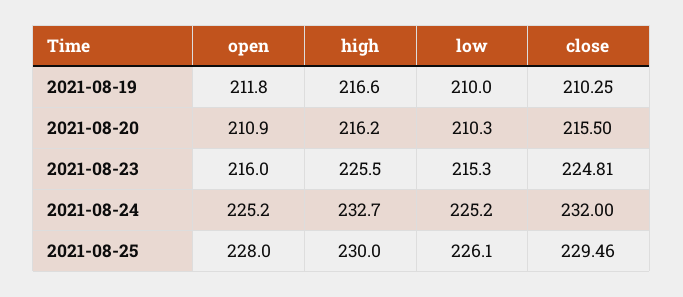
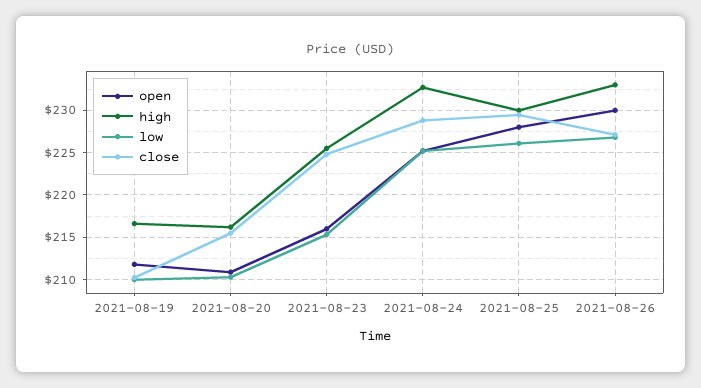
close, 2021-08-24: 232 -> 229
open, 2021-08-26: none -> 230
high, 2021-08-26: none -> 233
low, 2021-08-26: none -> 227
close, 2021-08-26: none -> 227

